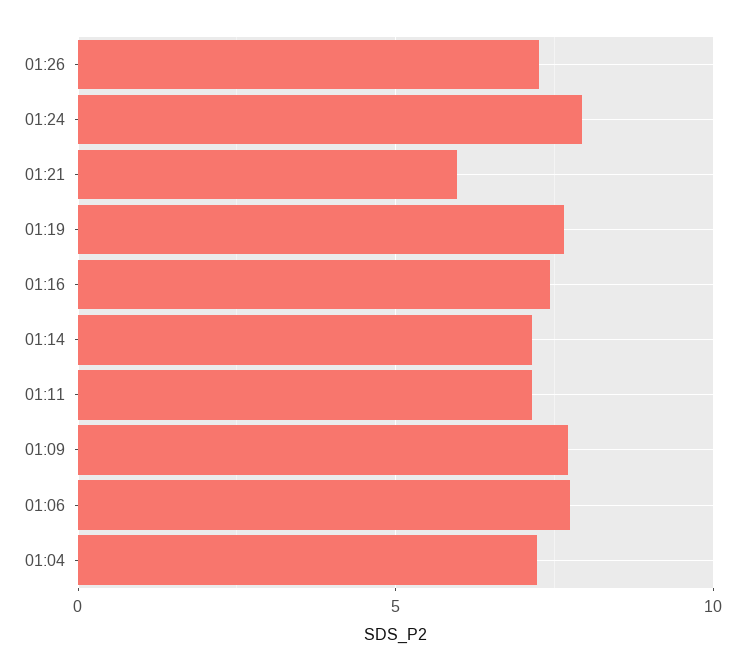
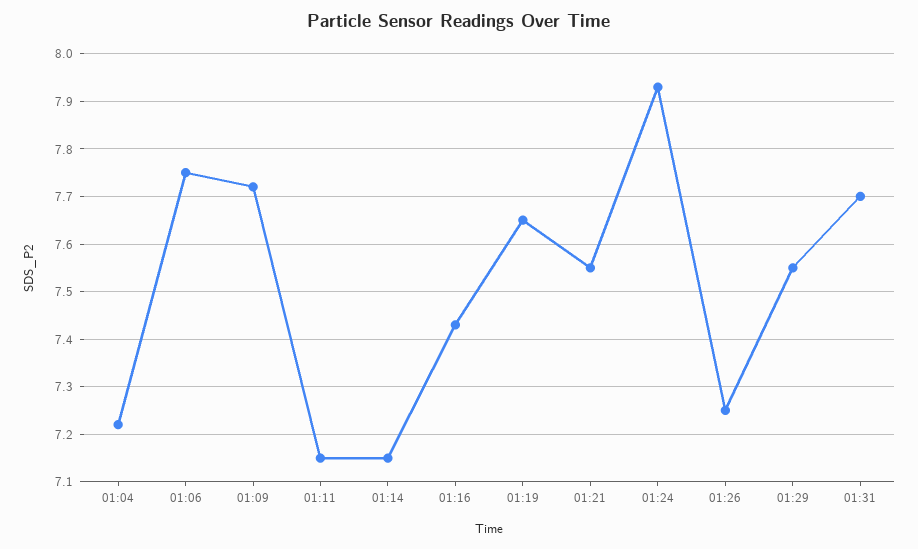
01:21: 6 -> 7.55
01:29: none -> 7.55
01:31: none -> 7.7

